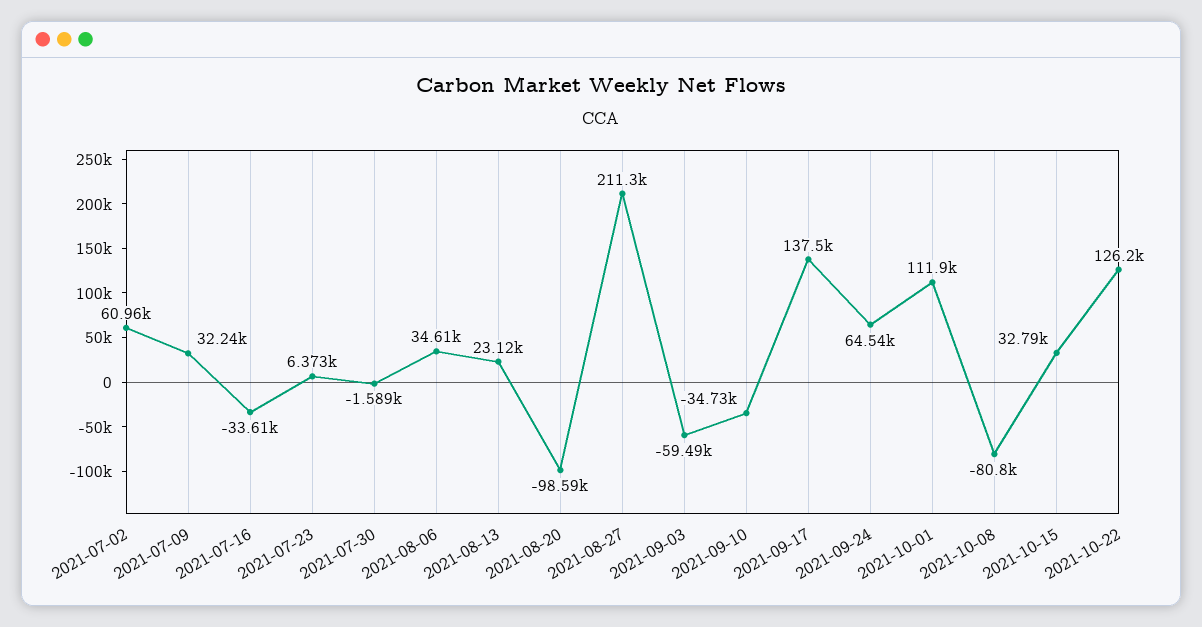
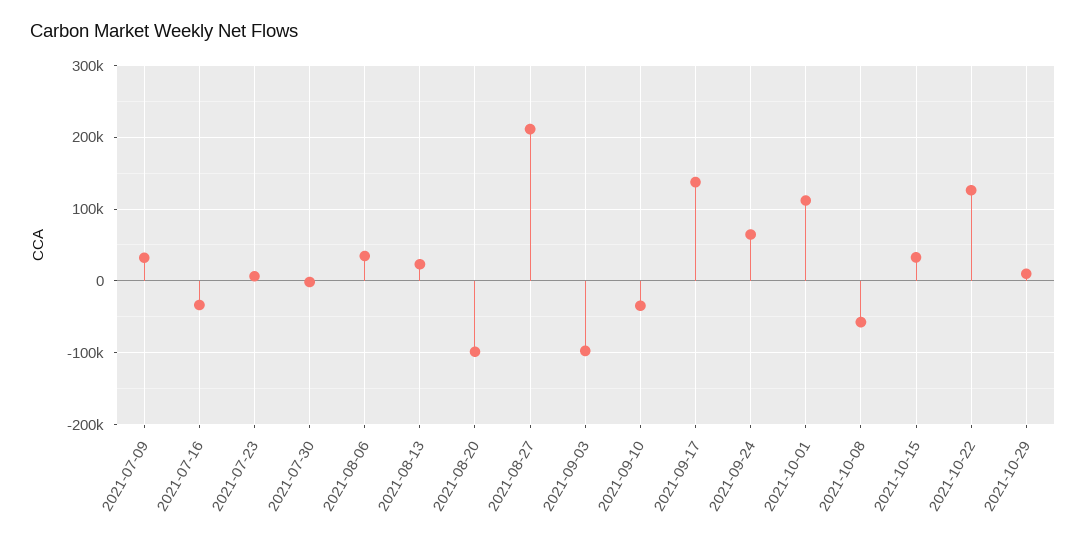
2021-07-02: 60960 -> none
2021-09-03: -59490 -> -100000
2021-10-08: -80800 -> -60000
2021-10-29: none -> 10000

